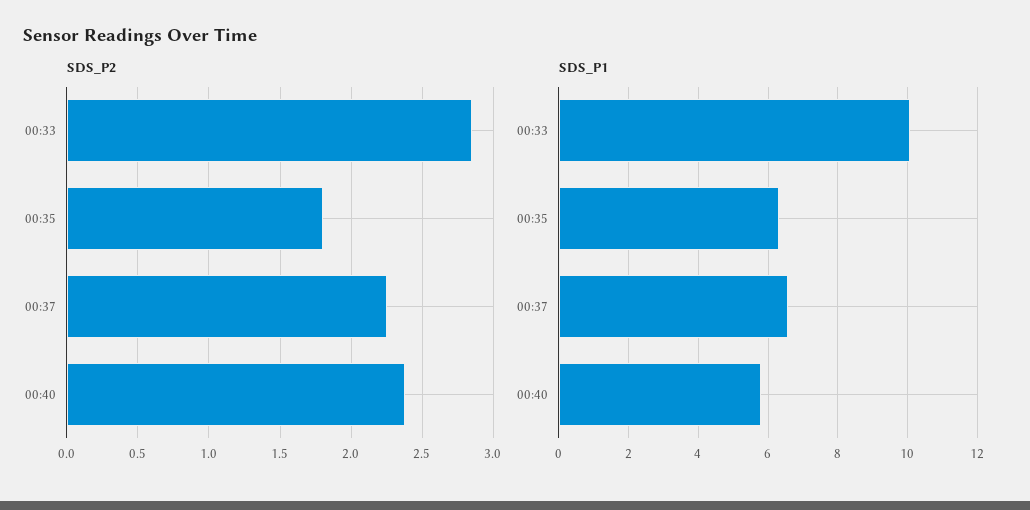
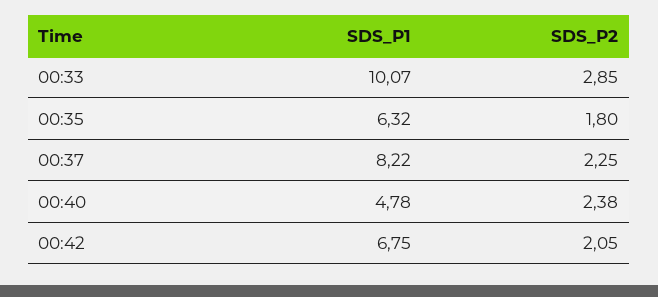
SDS_P1, 00:37: 6.6 -> 8.22
SDS_P1, 00:40: 5.8 -> 4.78
SDS_P1, 00:42: none -> 6.75
SDS_P2, 00:42: none -> 2.05

